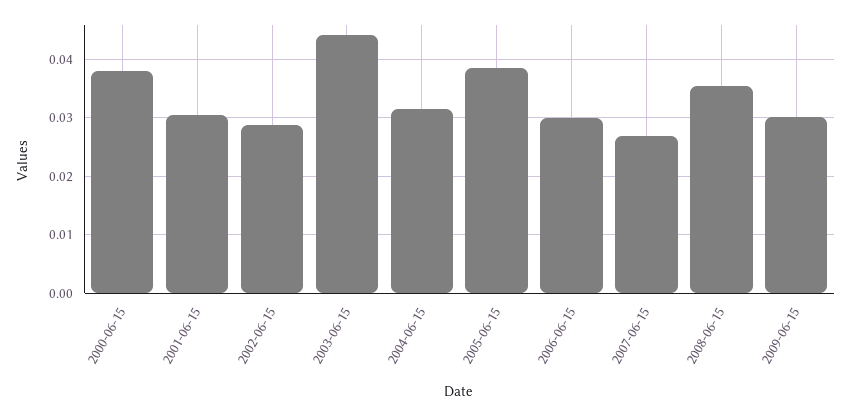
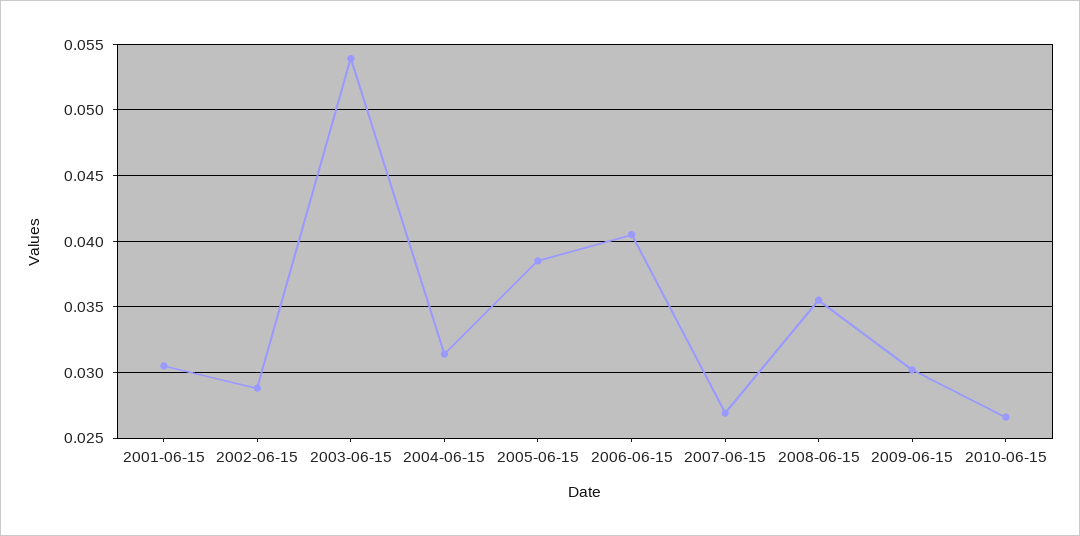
2000-06-15: 0.038 -> none
2003-06-15: 0.044 -> 0.054
2006-06-15: 0.03 -> 0.0405
2010-06-15: none -> 0.0265

